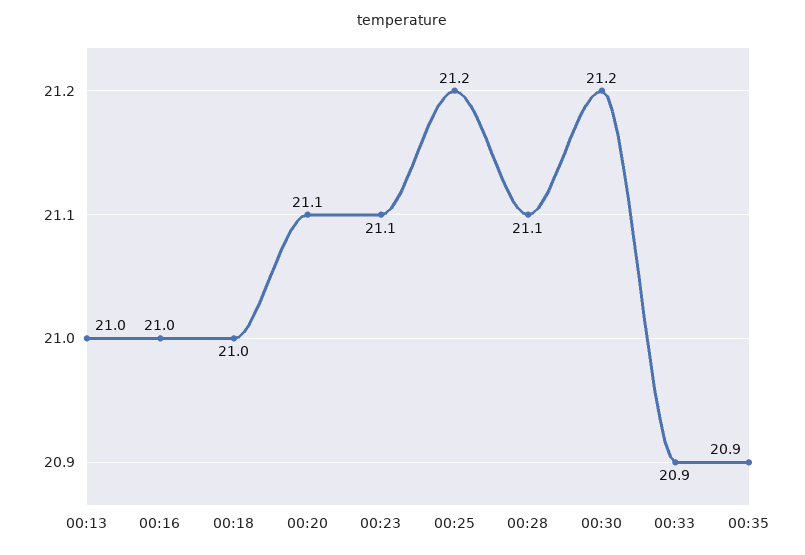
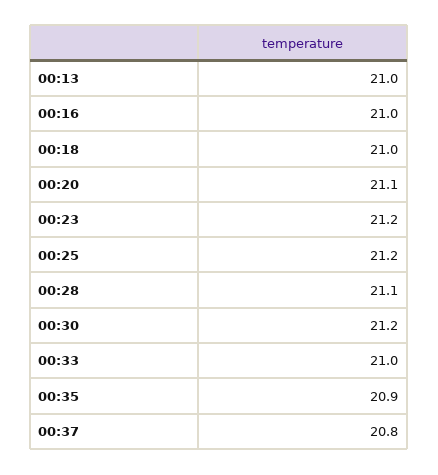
00:23: 21.1 -> 21.2
00:33: 20.9 -> 21
00:37: none -> 20.8

